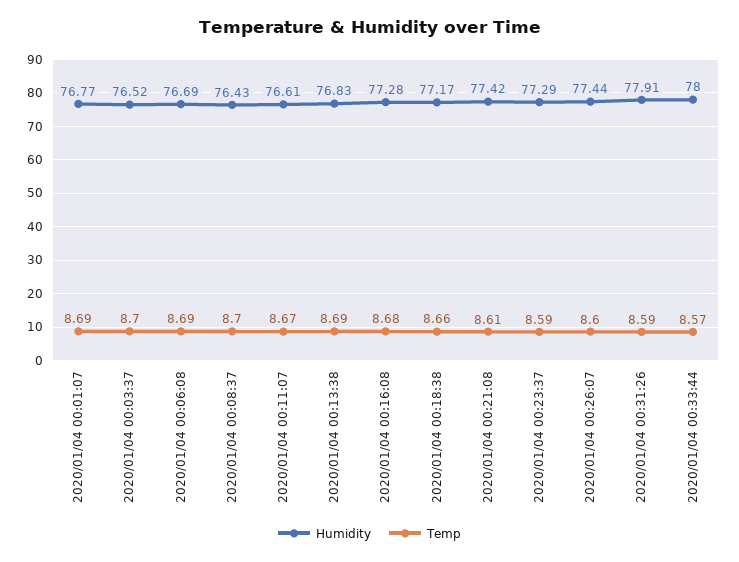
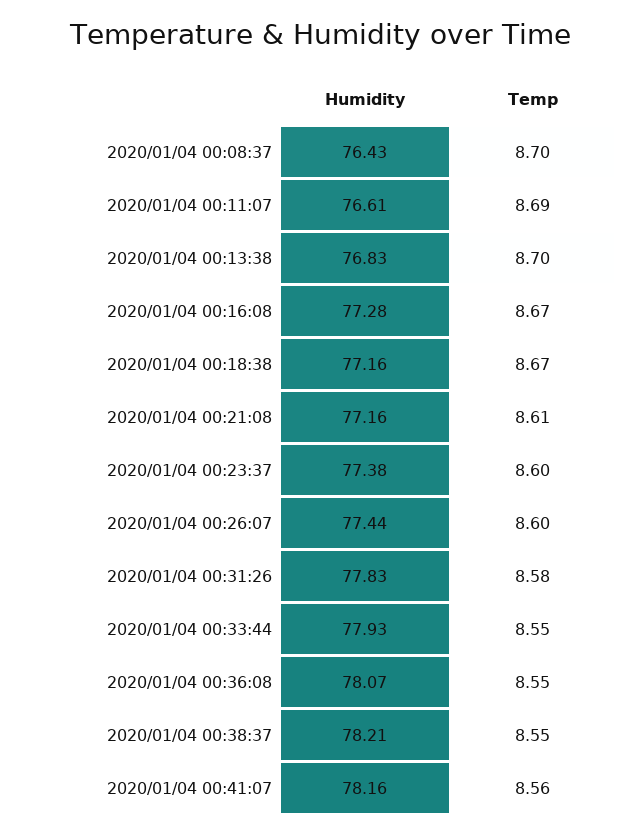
Humidity, 2020/01/04 00:01:07: 76.77 -> none
Temp, 2020/01/04 00:01:07: 8.69 -> none
Humidity, 2020/01/04 00:03:37: 76.52 -> none
Temp, 2020/01/04 00:03:37: 8.7 -> none
Humidity, 2020/01/04 00:06:08: 76.69 -> none
Temp, 2020/01/04 00:06:08: 8.69 -> none
Temp, 2020/01/04 00:11:07: 8.67 -> 8.69
Temp, 2020/01/04 00:13:38: 8.69 -> 8.7
Temp, 2020/01/04 00:16:08: 8.68 -> 8.67
Humidity, 2020/01/04 00:18:38: 77.17 -> 77.16
Temp, 2020/01/04 00:18:38: 8.66 -> 8.67
Humidity, 2020/01/04 00:21:08: 77.42 -> 77.16
Humidity, 2020/01/04 00:23:37: 77.29 -> 77.38
Temp, 2020/01/04 00:23:37: 8.59 -> 8.6
Humidity, 2020/01/04 00:31:26: 77.91 -> 77.83
Temp, 2020/01/04 00:31:26: 8.59 -> 8.58
Humidity, 2020/01/04 00:33:44: 78 -> 77.93
Temp, 2020/01/04 00:33:44: 8.57 -> 8.55
Humidity, 2020/01/04 00:36:08: none -> 78.07
Temp, 2020/01/04 00:36:08: none -> 8.55
Humidity, 2020/01/04 00:38:37: none -> 78.21
Temp, 2020/01/04 00:38:37: none -> 8.55
Humidity, 2020/01/04 00:41:07: none -> 78.16
Temp, 2020/01/04 00:41:07: none -> 8.56

